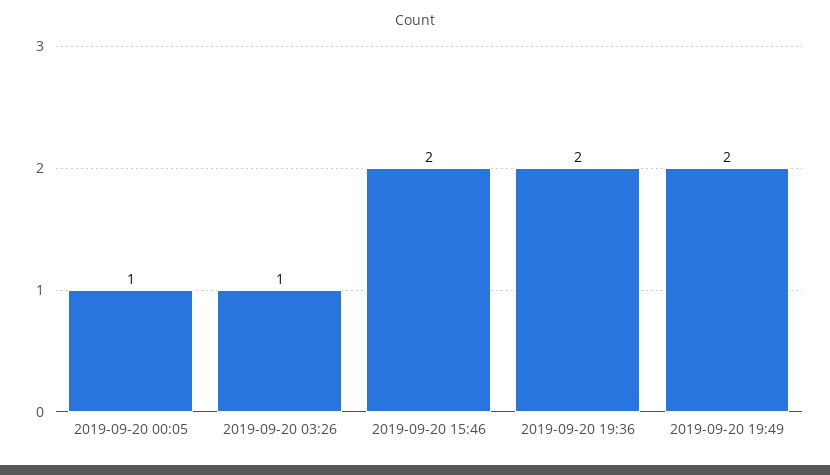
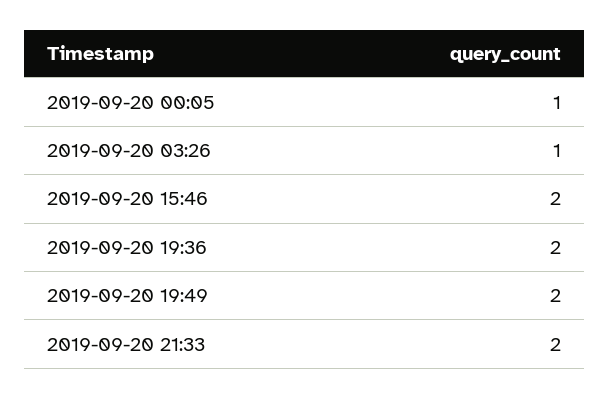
2019-09-20 21:33: none -> 2

